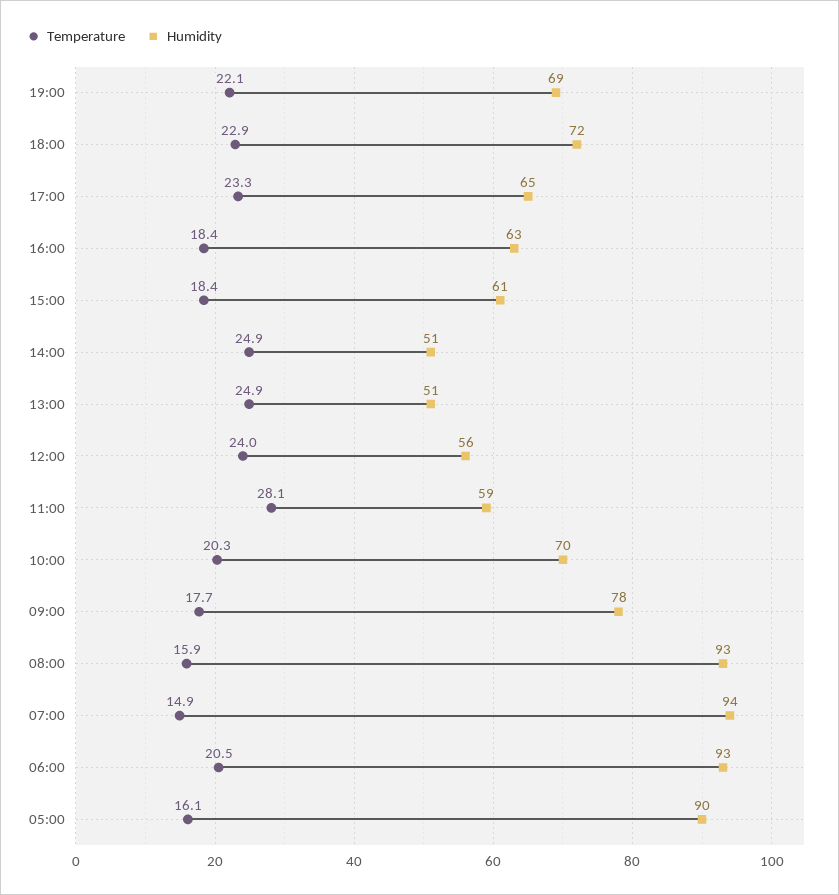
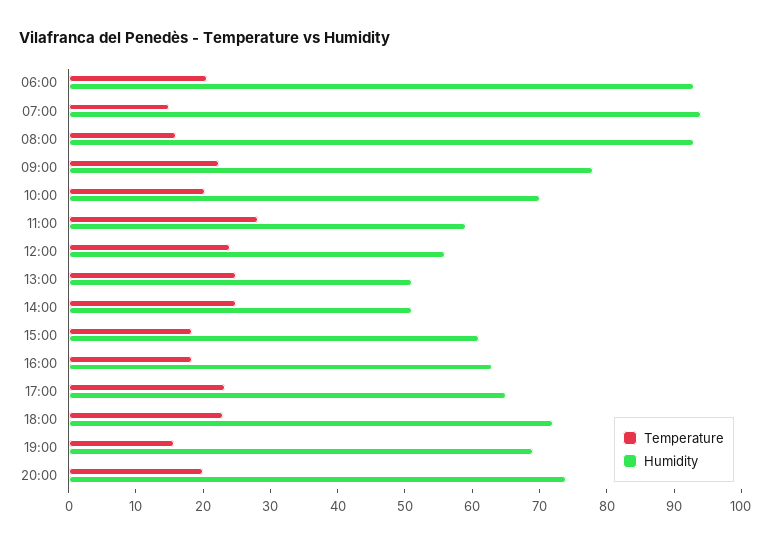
Temperature, 19:00: 22.1 -> 16
Temperature, 09:00: 17.7 -> 22
Temperature, 05:00: 16.1 -> none
Humidity, 05:00: 90 -> none
Temperature, 20:00: none -> 20
Humidity, 20:00: none -> 74

